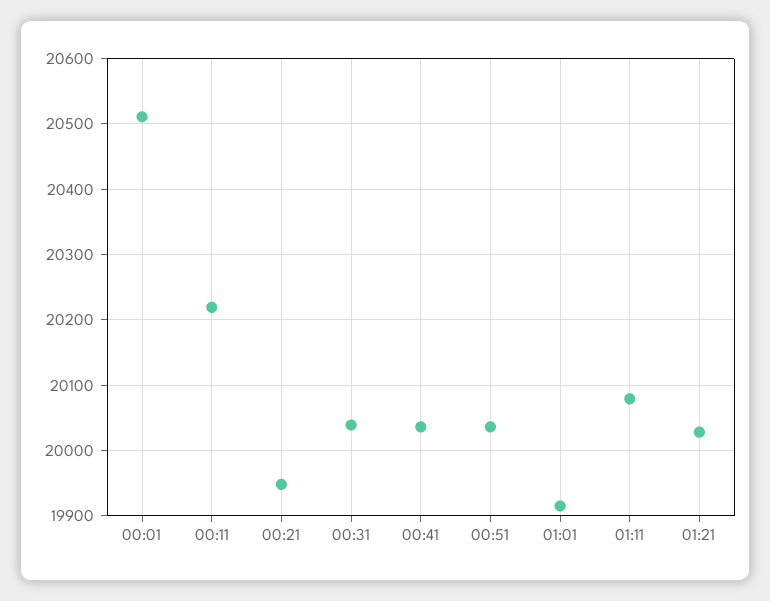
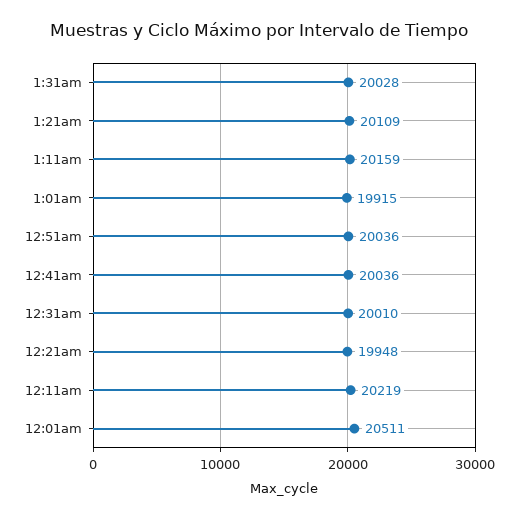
00:31: 20040 -> 20010
01:11: 20080 -> 20159
01:21: 20030 -> 20109
1:31am: none -> 20028

